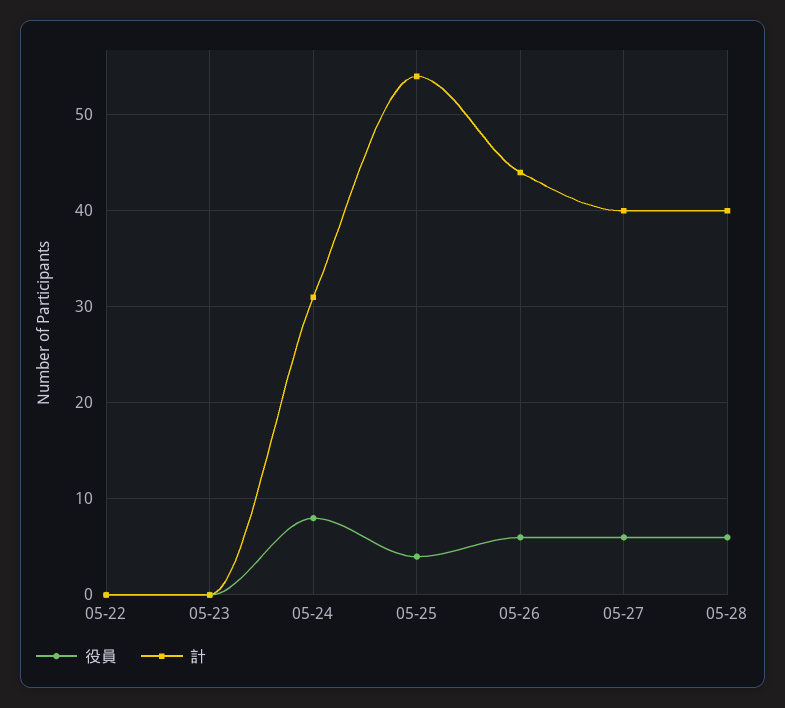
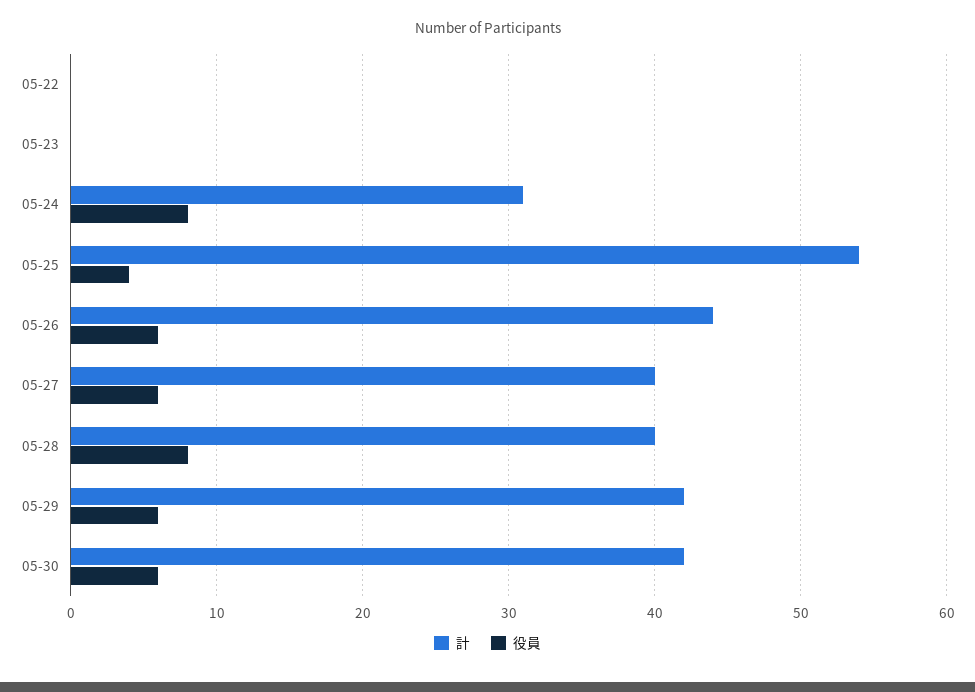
役員, 05-28: 6 -> 8
計, 05-29: none -> 42
役員, 05-29: none -> 6
計, 05-30: none -> 42
役員, 05-30: none -> 6

